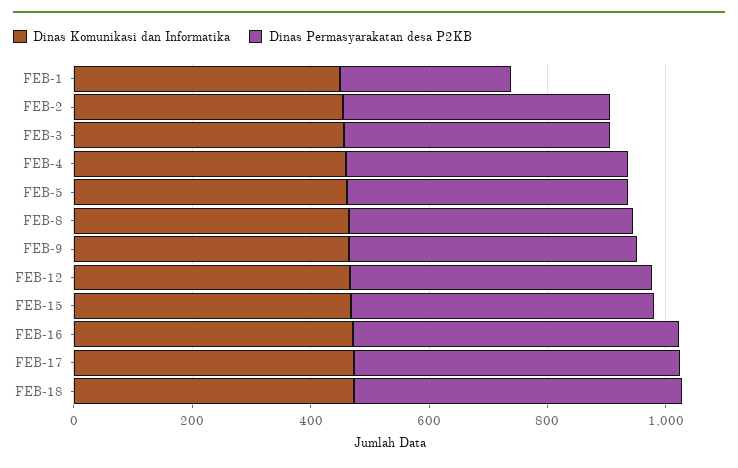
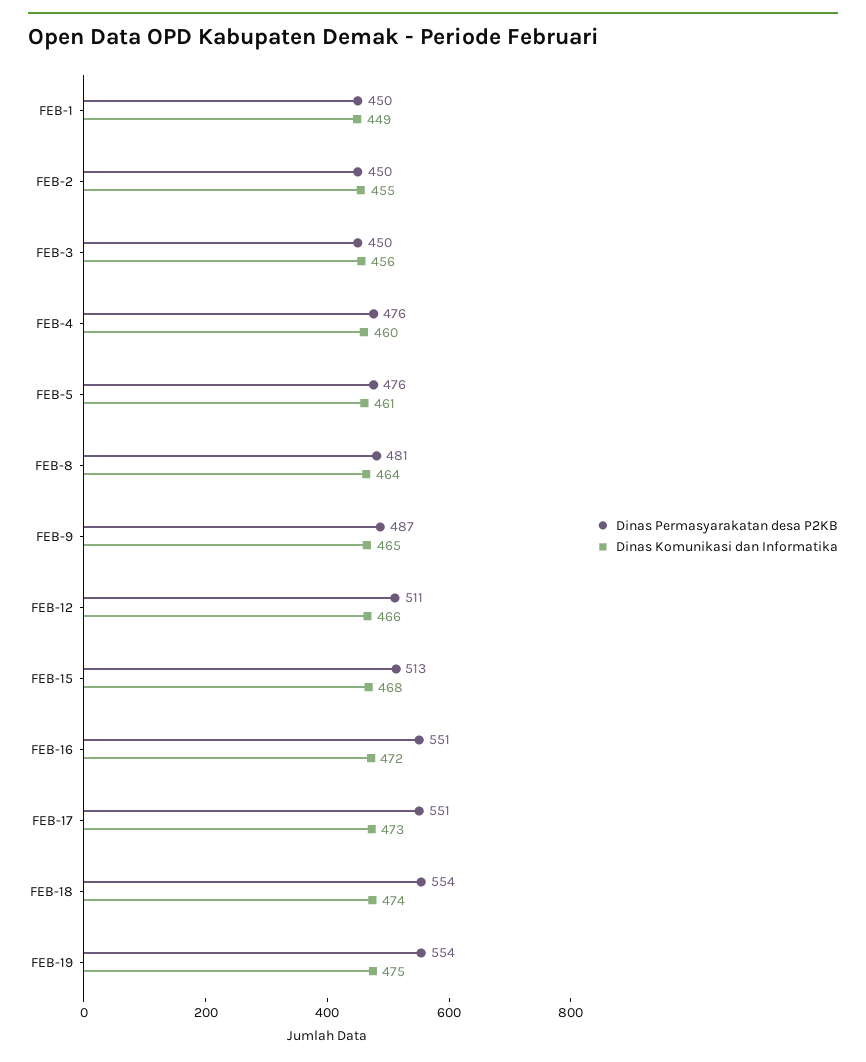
Dinas Permasyarakatan desa P2KB, FEB-1: 300 -> 450
Dinas Permasyarakatan desa P2KB, FEB-19: none -> 554
Dinas Komunikasi dan Informatika, FEB-19: none -> 475

